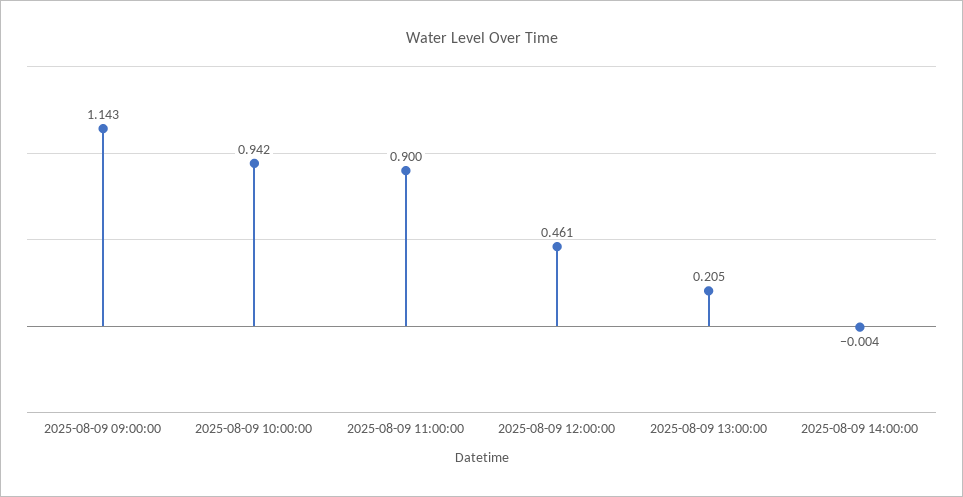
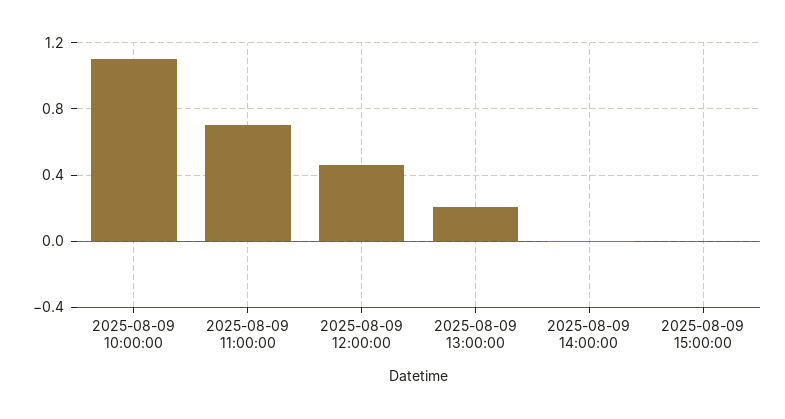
2025-08-09 09:00:00: 1.143 -> none
2025-08-09 10:00:00: 0.942 -> 1.1
2025-08-09 11:00:00: 0.9 -> 0.7
2025-08-09 15:00:00: none -> 0

